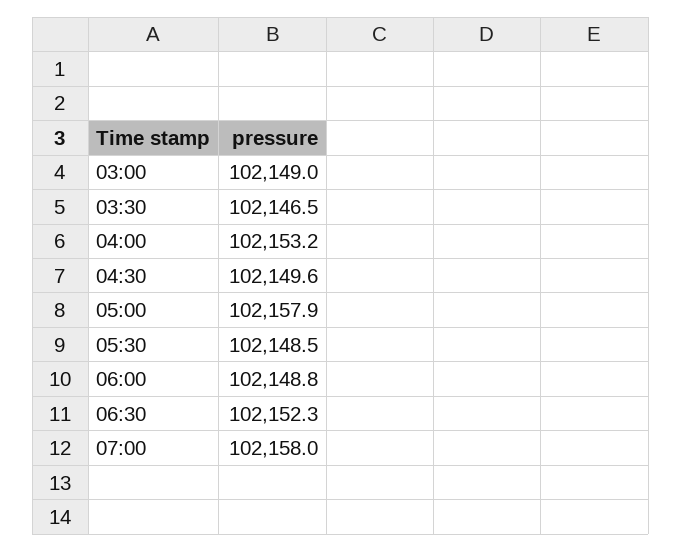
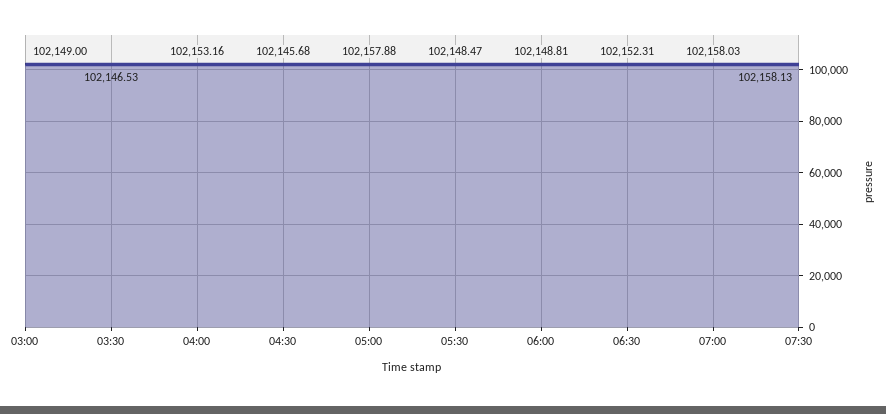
04:30: 102149.6 -> 102145.68
07:30: none -> 102158.13

